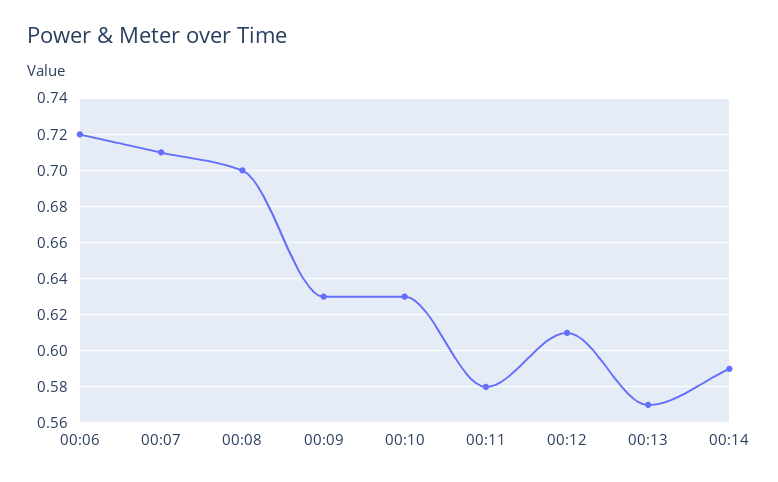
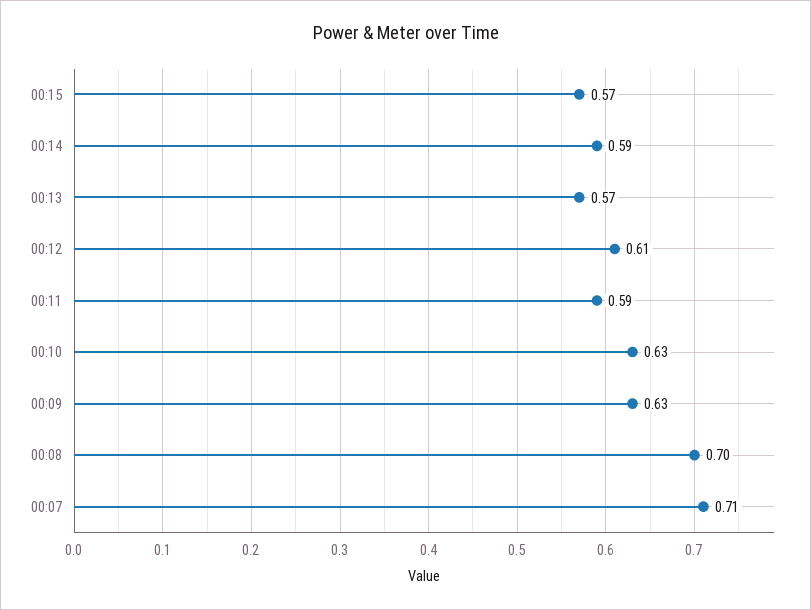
00:06: 0.72 -> none
00:11: 0.58 -> 0.59
00:15: none -> 0.57

